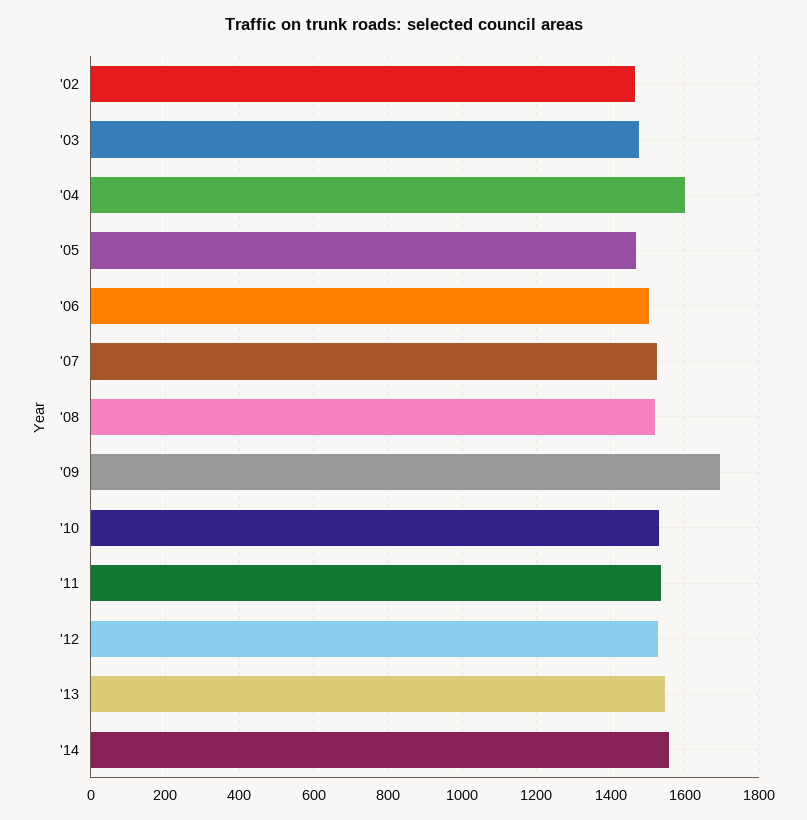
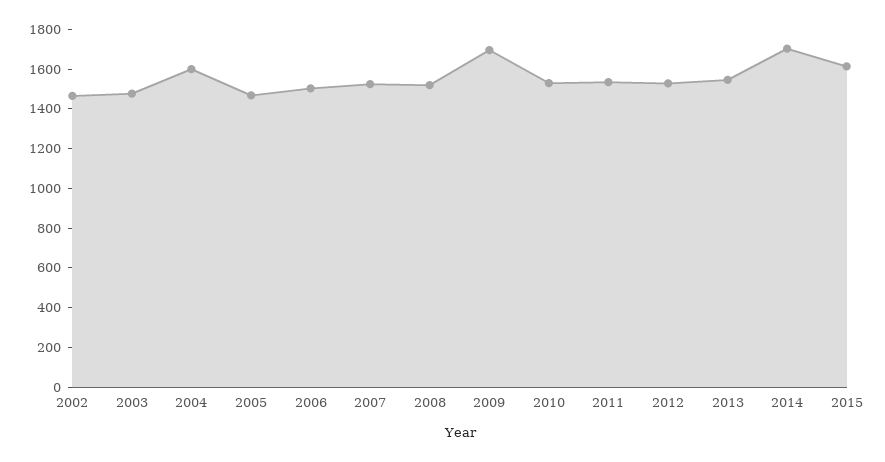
'14: 1560 -> 1700
2015: none -> 1600

